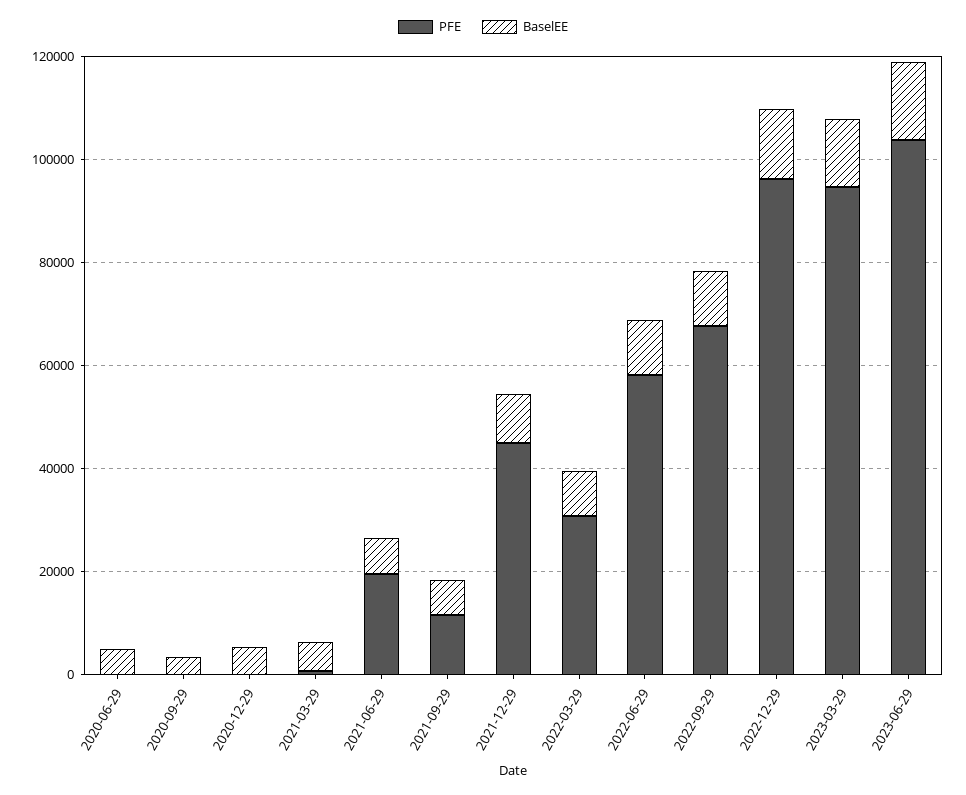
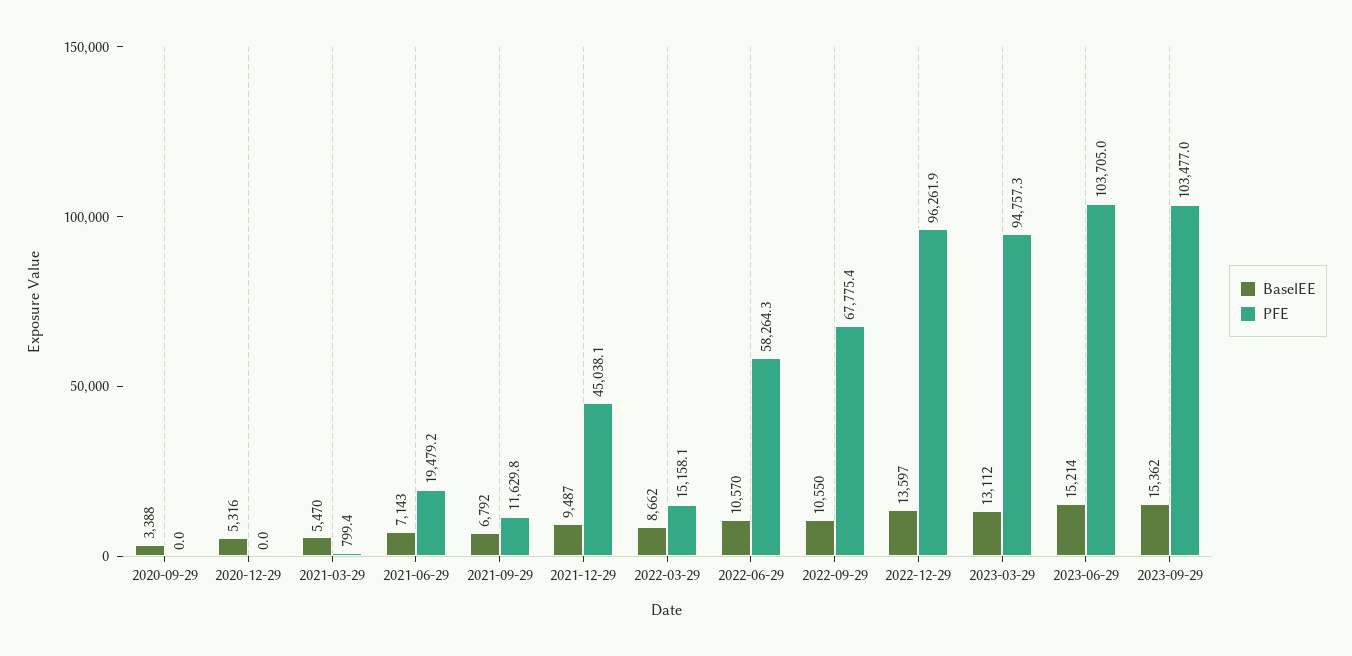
PFE, 2020-06-29: 0 -> none
BaselEE, 2020-06-29: 5000 -> none
PFE, 2022-03-29: 30000 -> 15158.1
BaselEE, 2023-09-29: none -> 15362
PFE, 2023-09-29: none -> 103477

